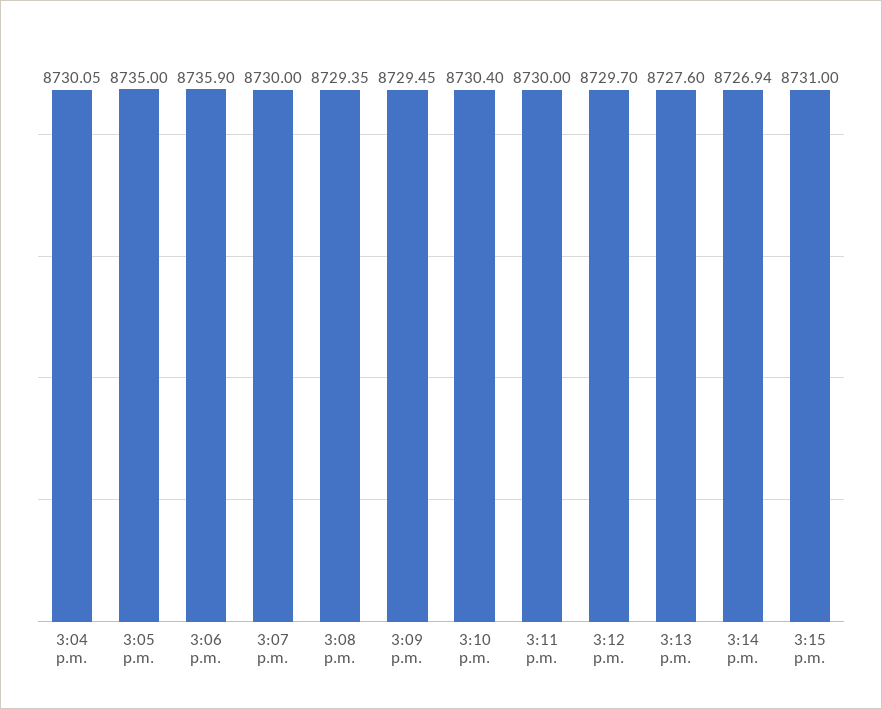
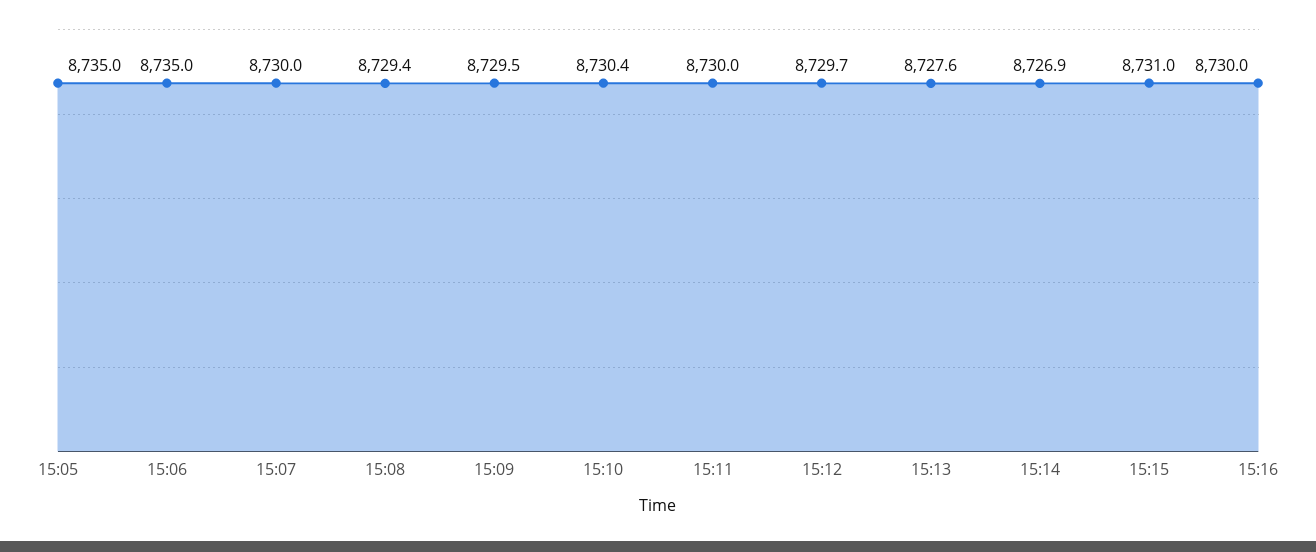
3:04 p.m.: 8730.05 -> none
3:06 p.m.: 8735.9 -> 8735
15:16: none -> 8730

